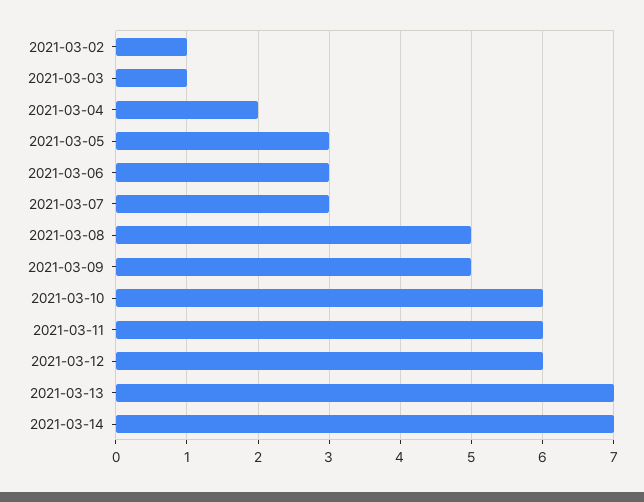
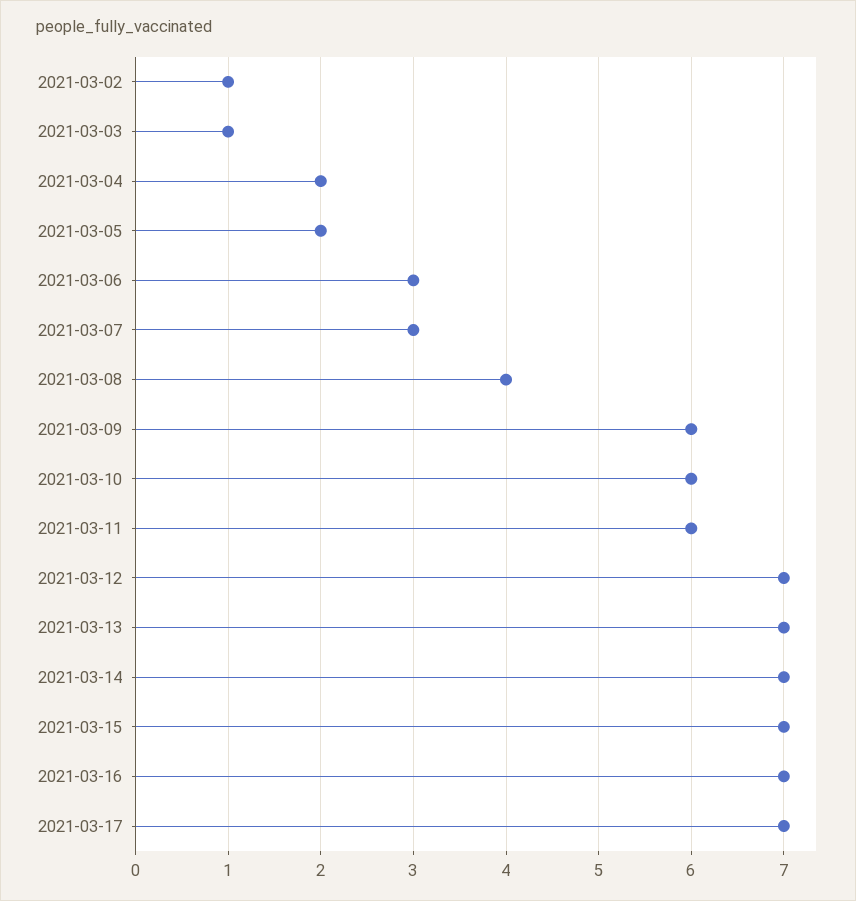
2021-03-05: 3 -> 2
2021-03-08: 5 -> 4
2021-03-09: 5 -> 6
2021-03-12: 6 -> 7
2021-03-15: none -> 7
2021-03-16: none -> 7
2021-03-17: none -> 7

